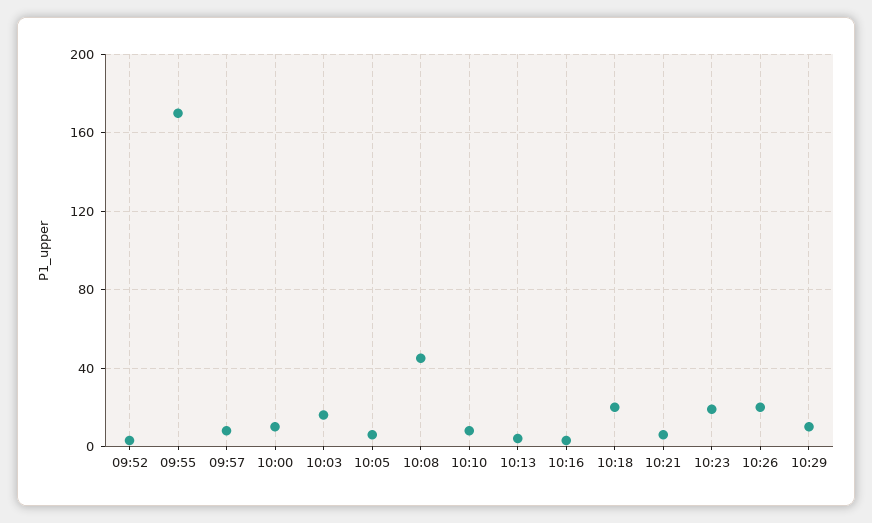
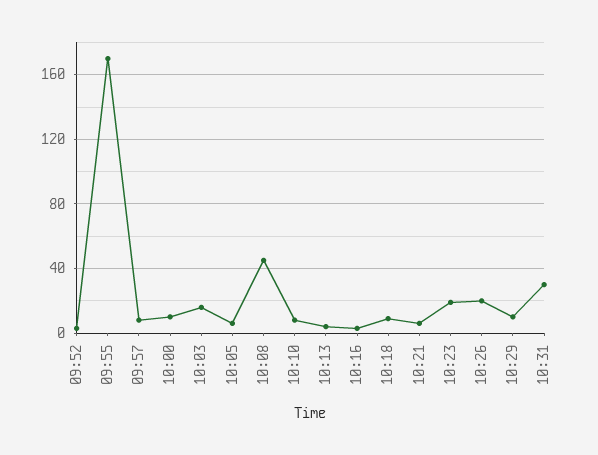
10:18: 20 -> 10
10:31: none -> 30

